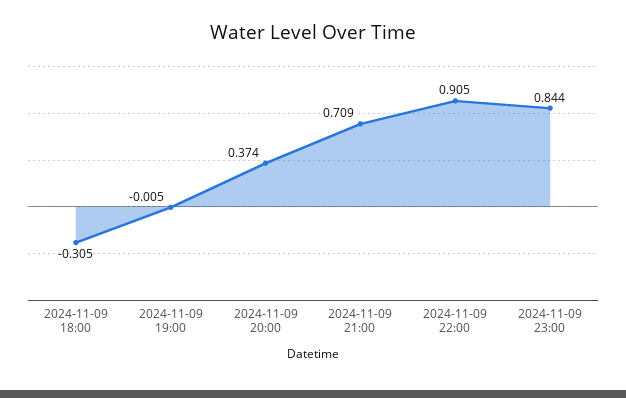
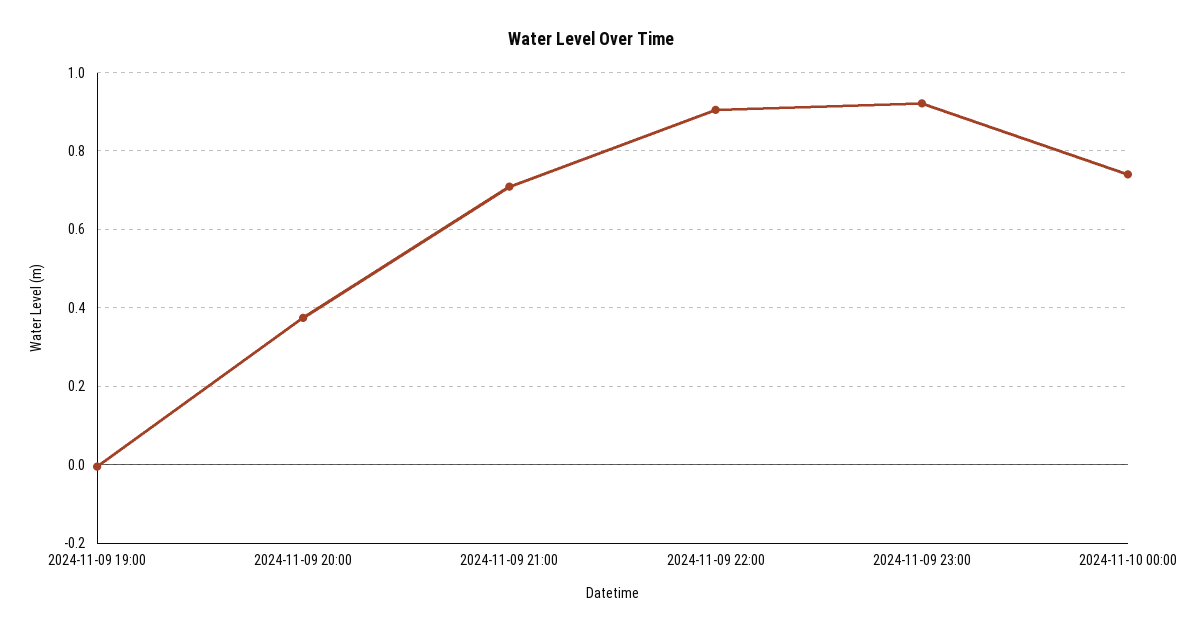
2024-11-09 18:00: -0.305 -> none
2024-11-09 23:00: 0.844 -> 0.92
2024-11-10 00:00: none -> 0.74

